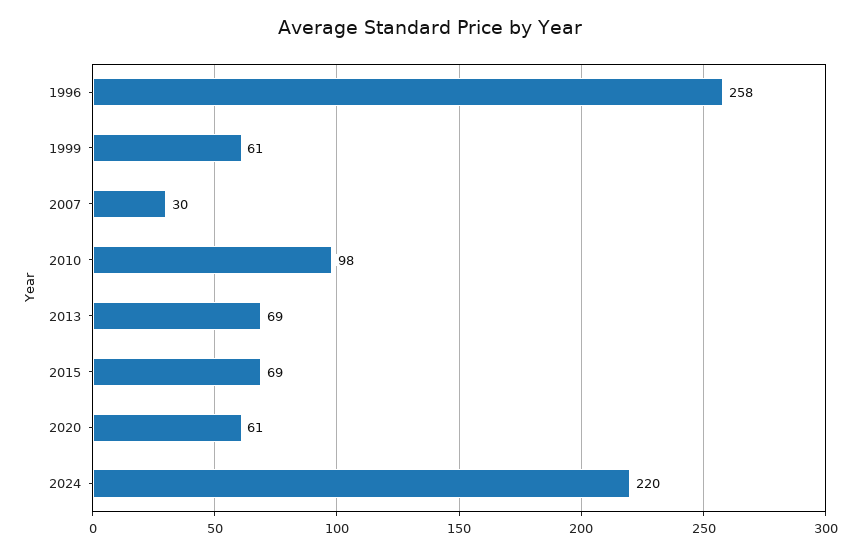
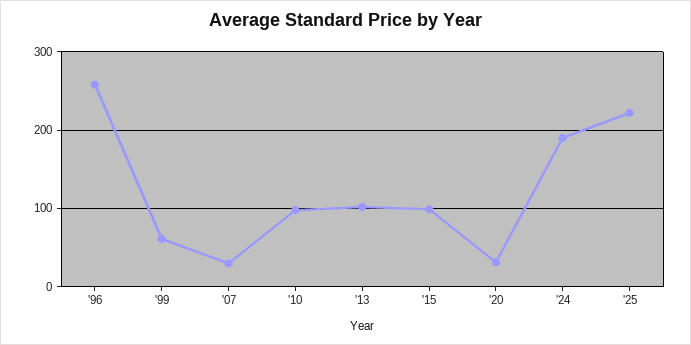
2013: 69 -> 100
2015: 69 -> 100
2020: 61 -> 30
2024: 220 -> 190
'25: none -> 220

